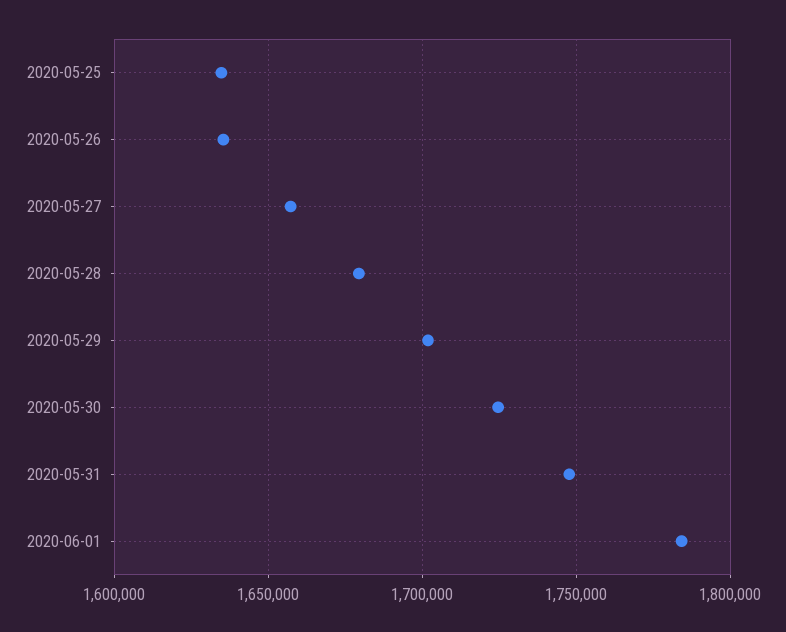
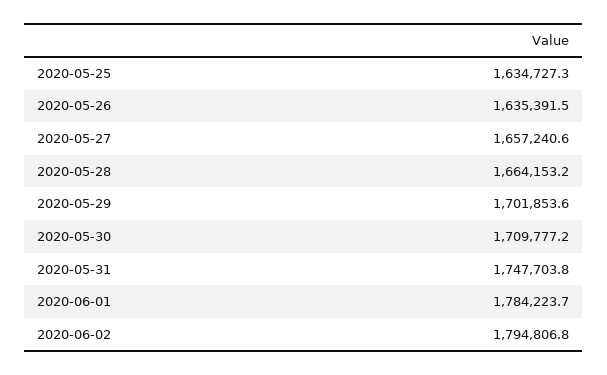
2020-05-28: 1680000 -> 1664153.2
2020-05-30: 1725000 -> 1709777.2
2020-06-02: none -> 1794806.8

